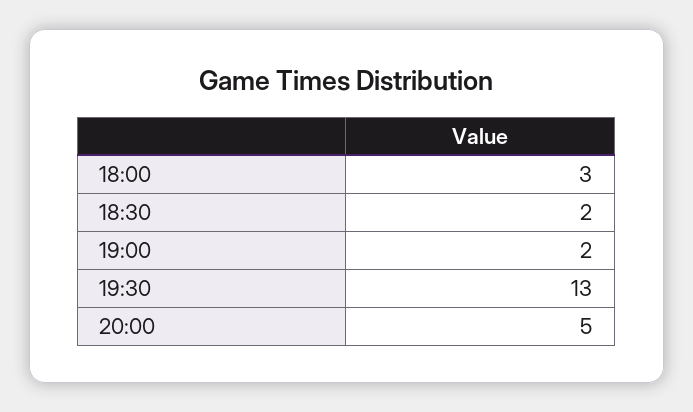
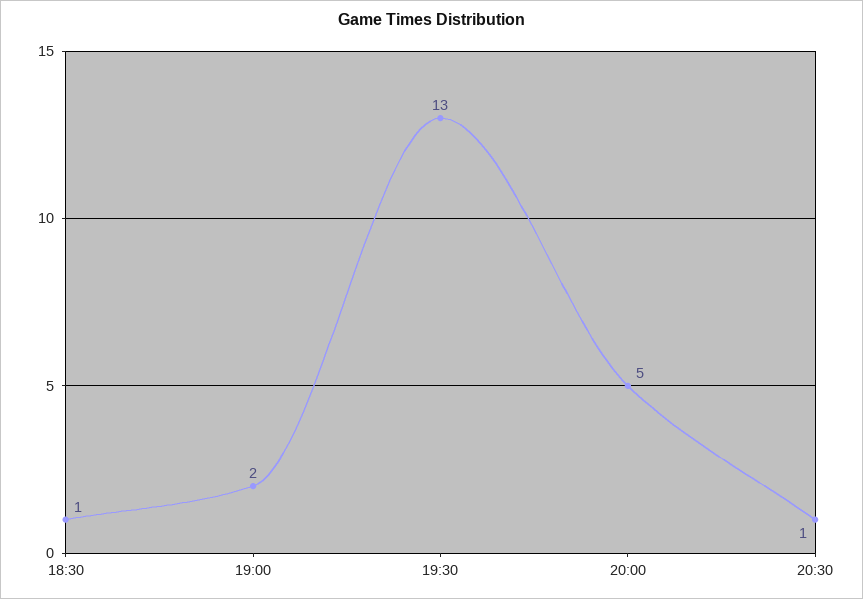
18:00: 3 -> none
18:30: 2 -> 1
20:30: none -> 1

